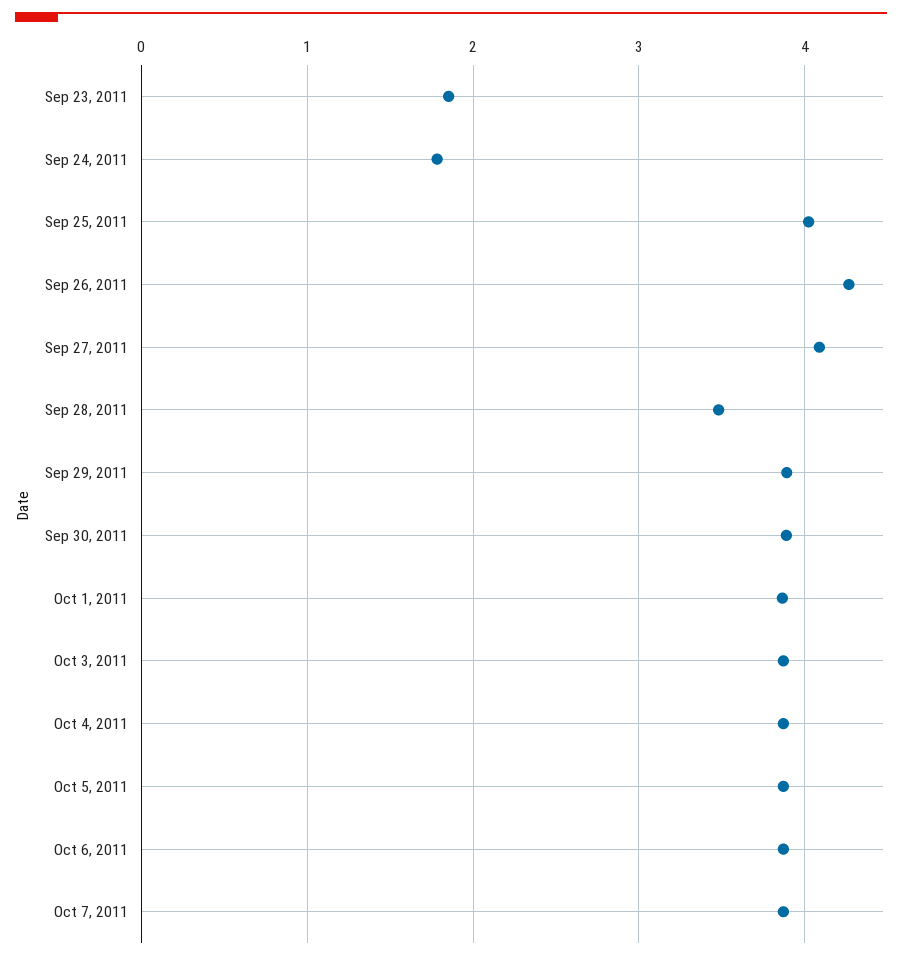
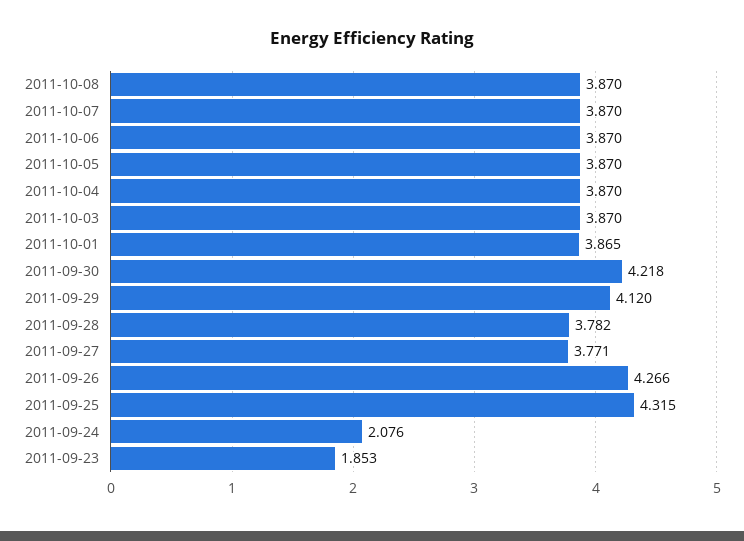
Sep 24, 2011: 1.8 -> 2.076
Sep 25, 2011: 4 -> 4.315
Sep 27, 2011: 4.1 -> 3.771
Sep 28, 2011: 3.5 -> 3.782
Sep 29, 2011: 3.9 -> 4.12
Sep 30, 2011: 3.9 -> 4.218
2011-10-08: none -> 3.87

